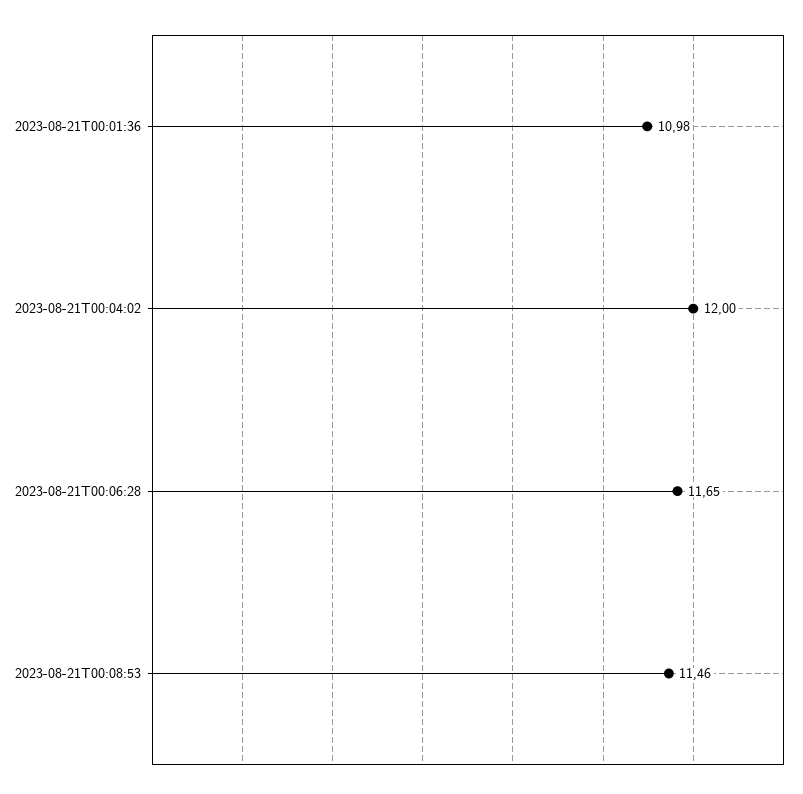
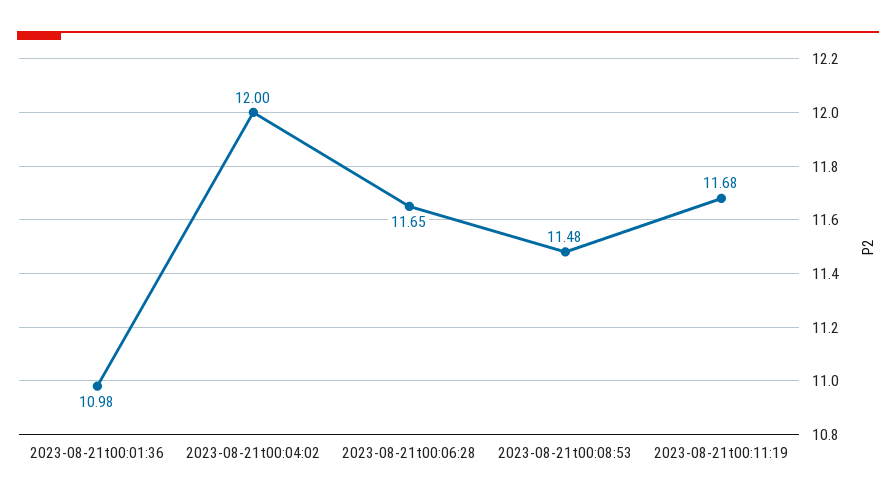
2023-08-21T00:08:53: 11.46 -> 11.48
2023-08-21t00:11:19: none -> 11.68

